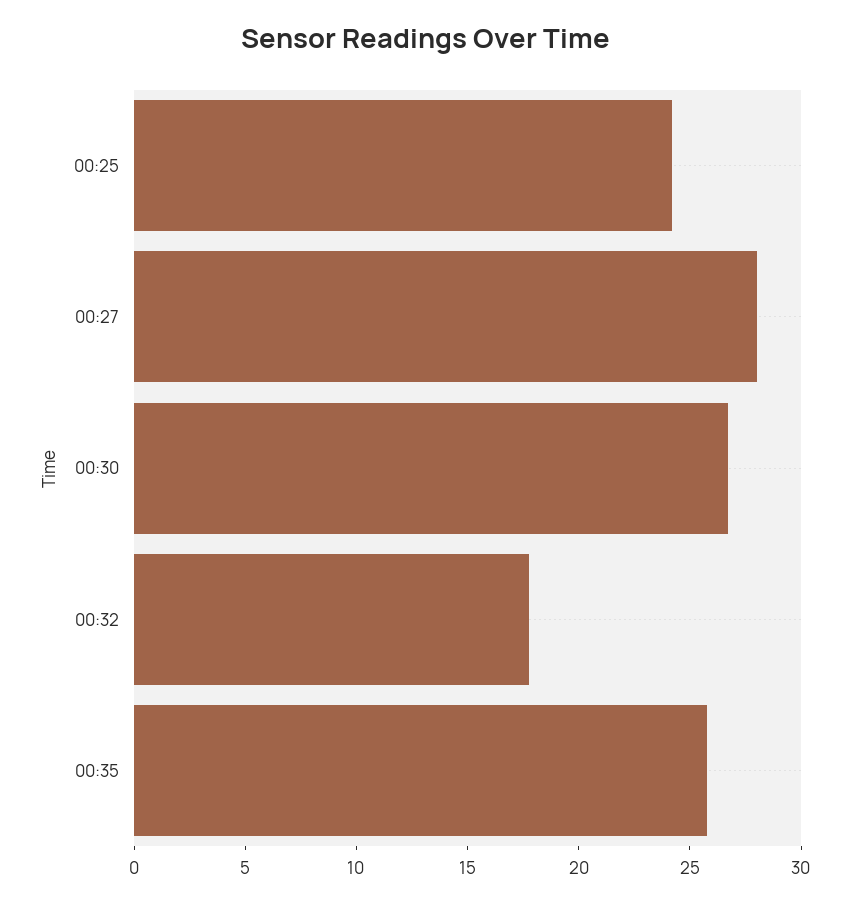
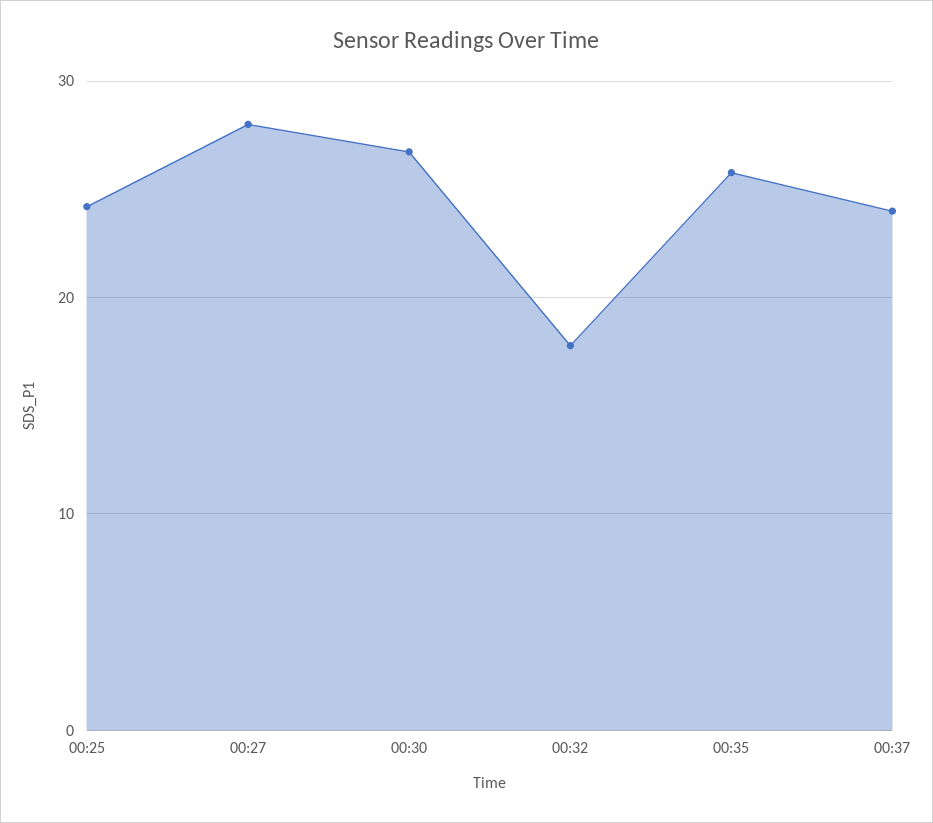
00:37: none -> 24

